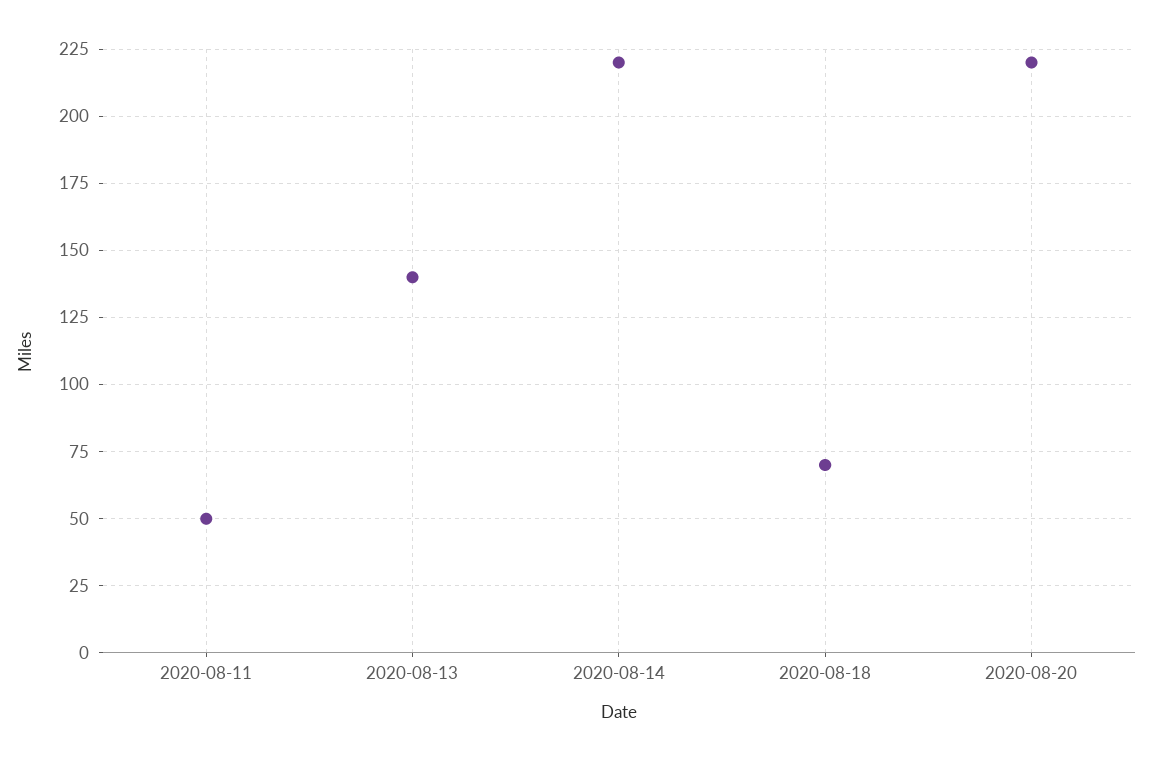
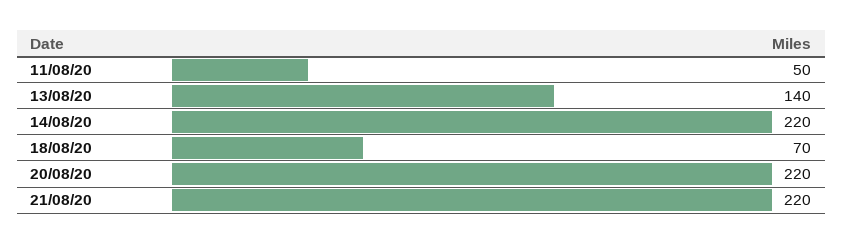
21/08/20: none -> 220

